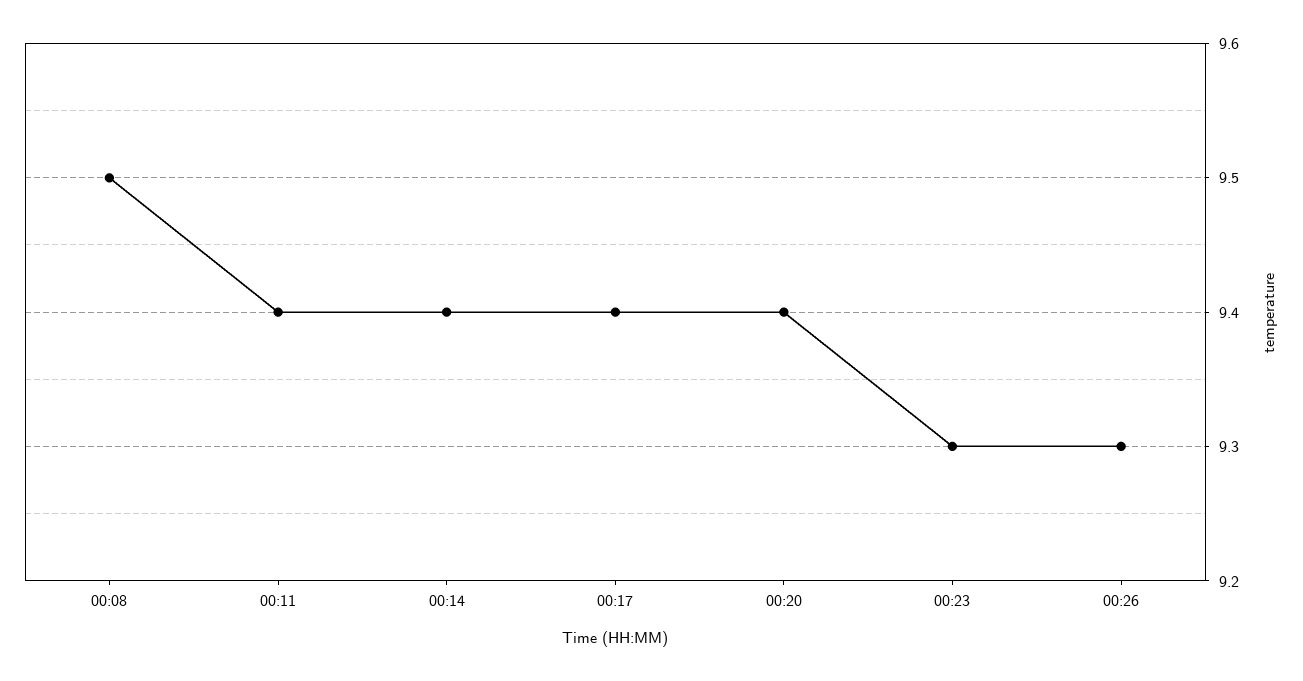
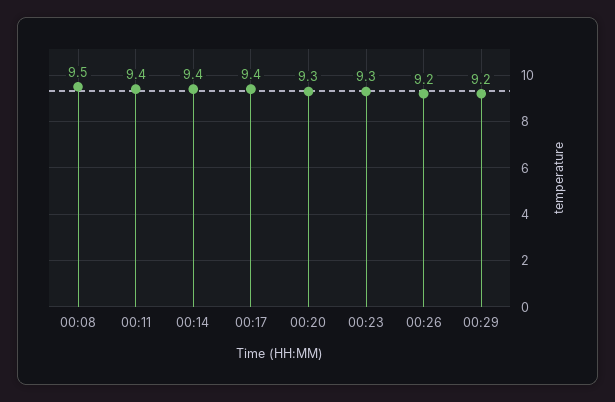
00:20: 9.4 -> 9.3
00:26: 9.3 -> 9.2
00:29: none -> 9.2

